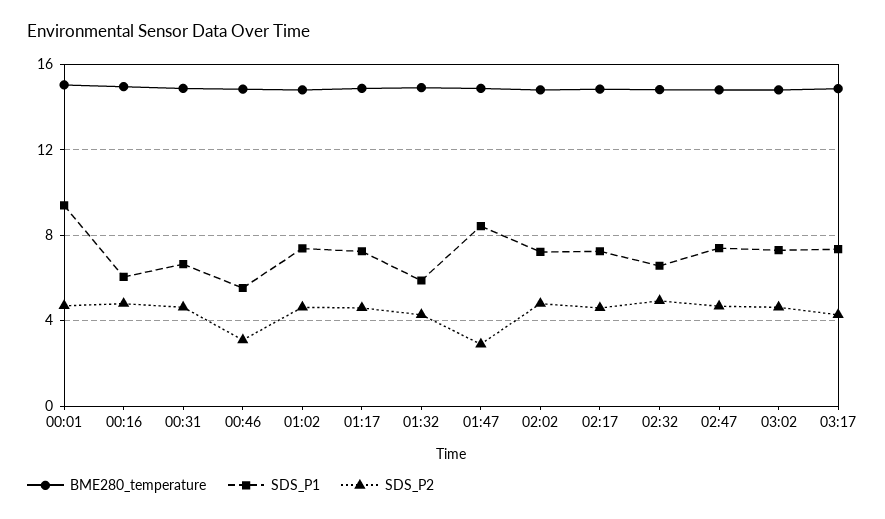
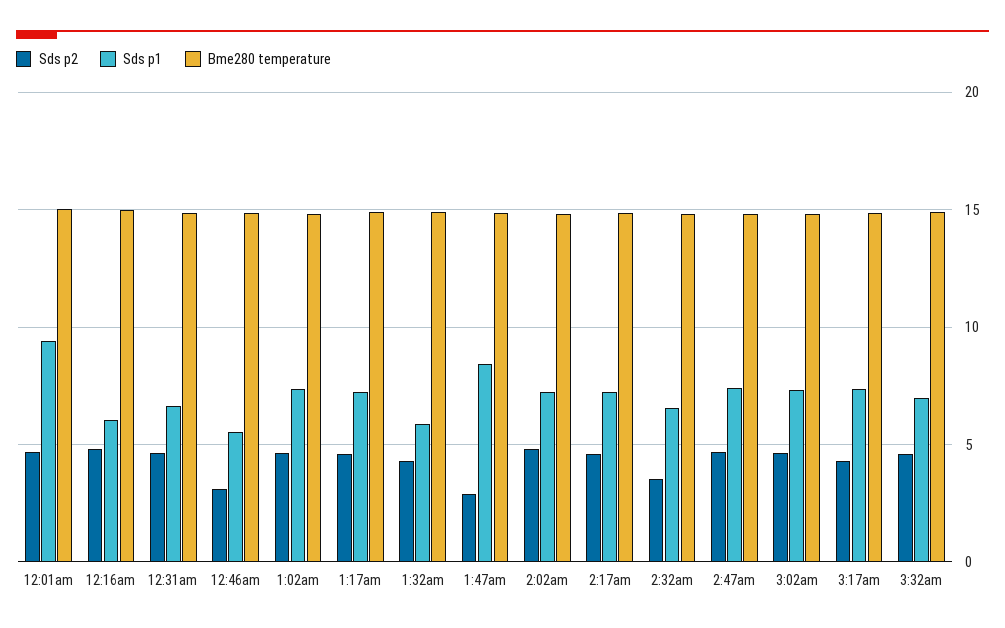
SDS_P2, 02:32: 5 -> 3.5
SDS_P2, 3:32am: none -> 4.5
SDS_P1, 3:32am: none -> 7
BME280_temperature, 3:32am: none -> 15

